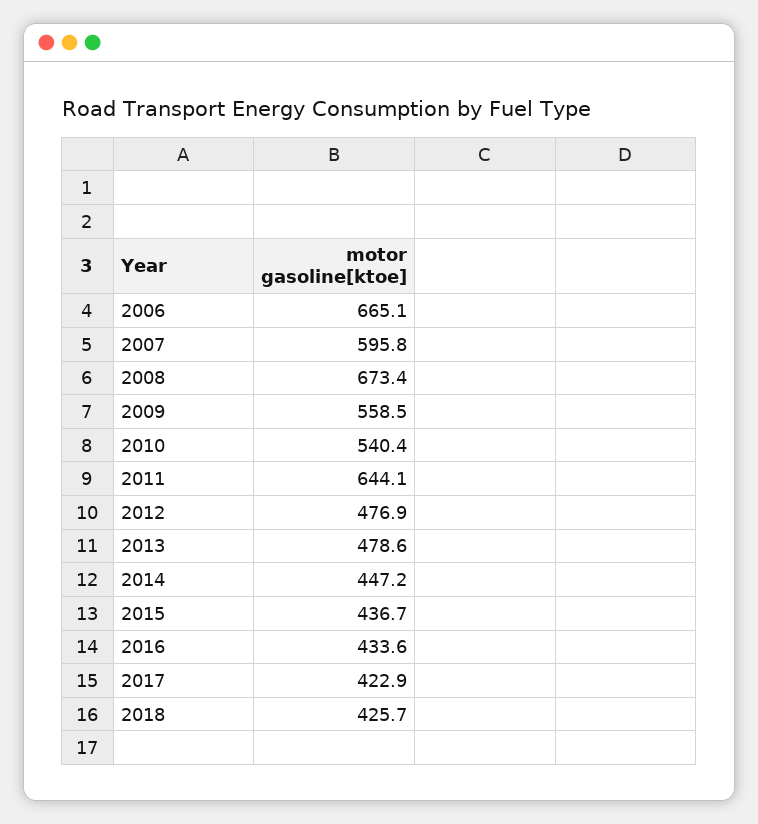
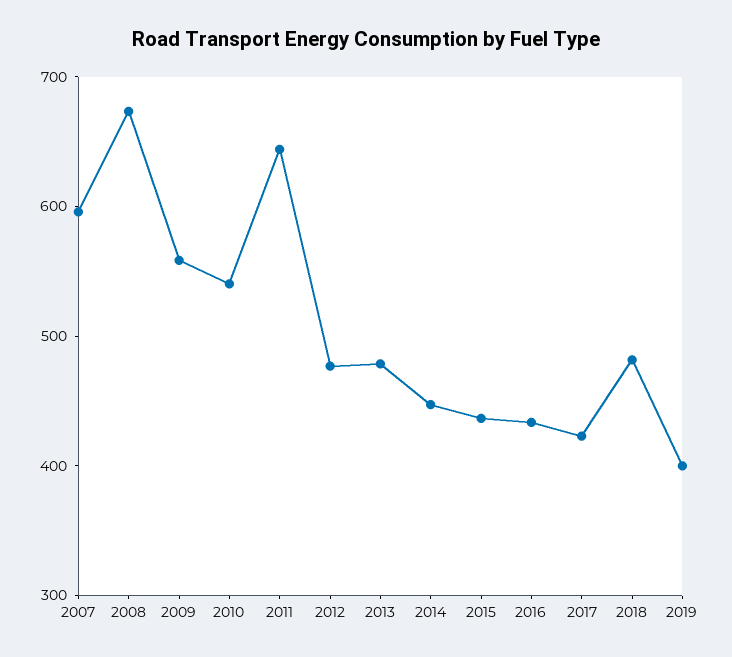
2006: 665.1 -> none
2018: 425.7 -> 480
2019: none -> 400

